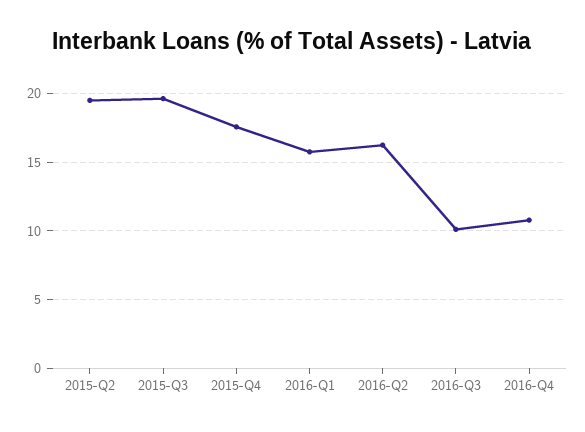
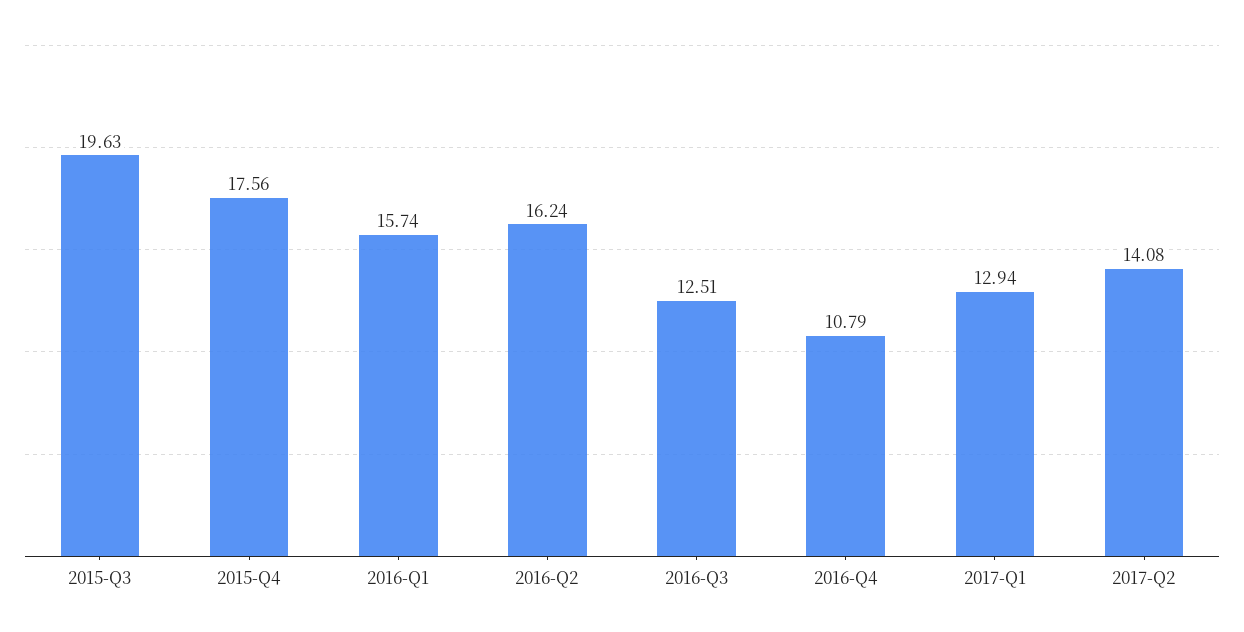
2015-Q2: 19.5 -> none
2016-Q3: 10 -> 12.51
2017-Q1: none -> 12.94
2017-Q2: none -> 14.08

